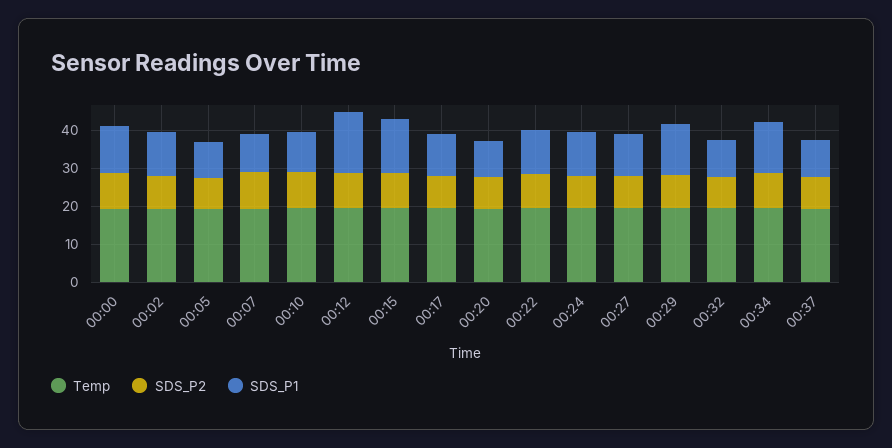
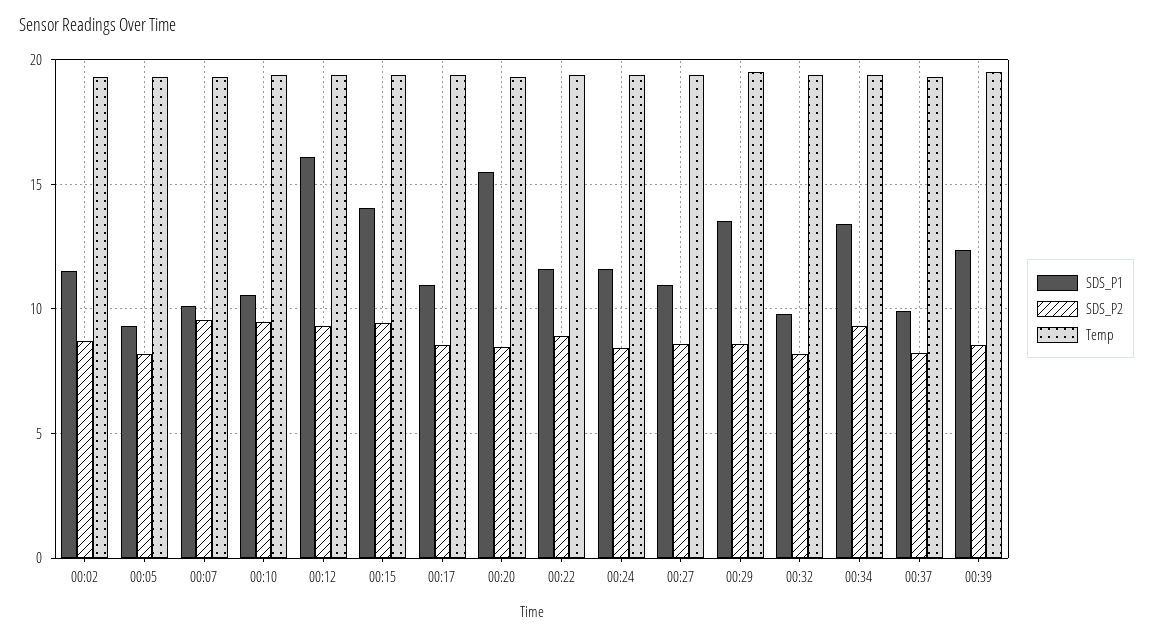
Temp, 00:00: 20 -> none
SDS_P2, 00:00: 10 -> none
SDS_P1, 00:00: 12.5 -> none
SDS_P1, 00:20: 10 -> 15.5
SDS_P1, 00:39: none -> 12.5
SDS_P2, 00:39: none -> 8.5
Temp, 00:39: none -> 19.5

